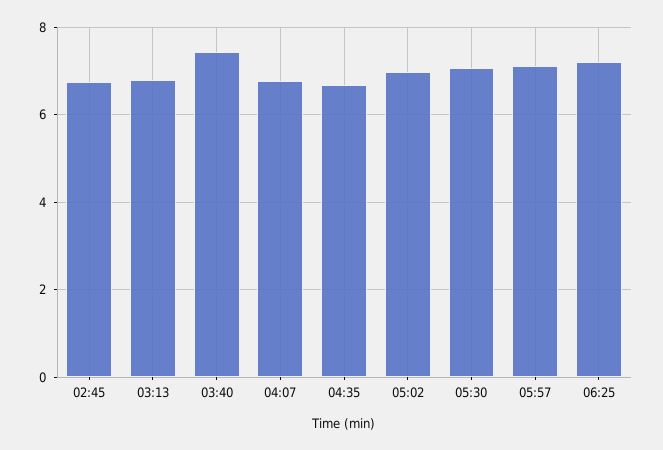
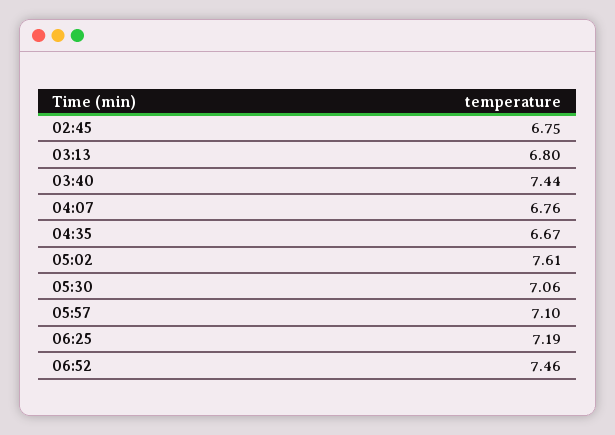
05:02: 7 -> 7.61
06:52: none -> 7.46

